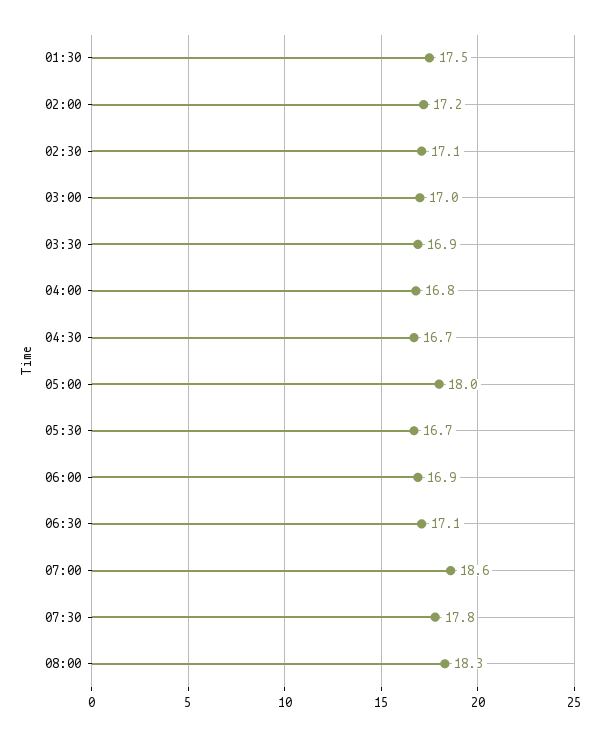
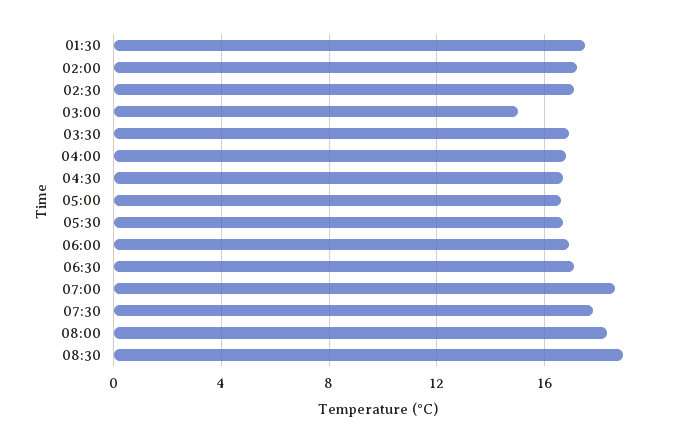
03:00: 17 -> 15
05:00: 18 -> 16.5
08:30: none -> 19

